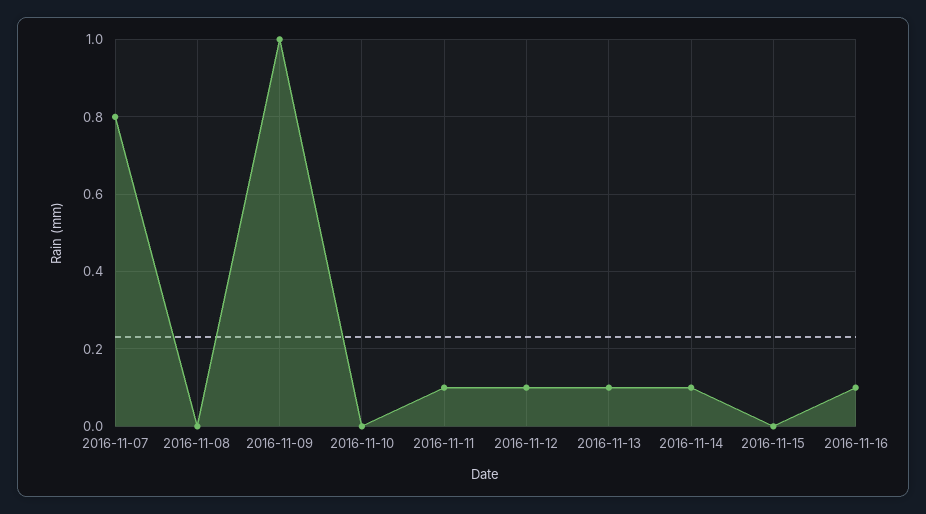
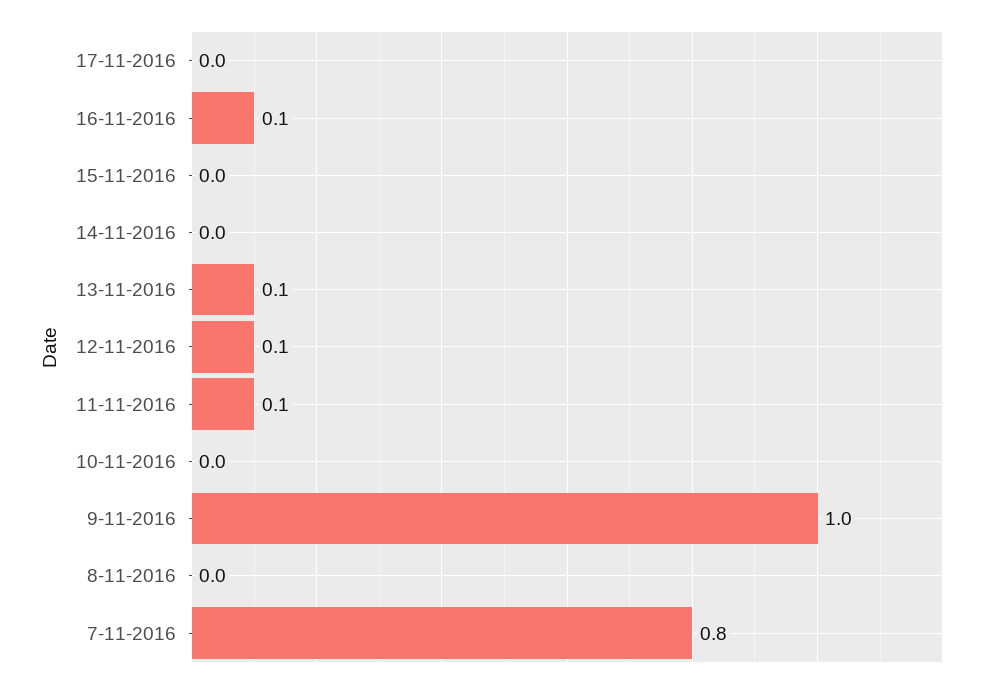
2016-11-14: 0.1 -> 0
17-11-2016: none -> 0

